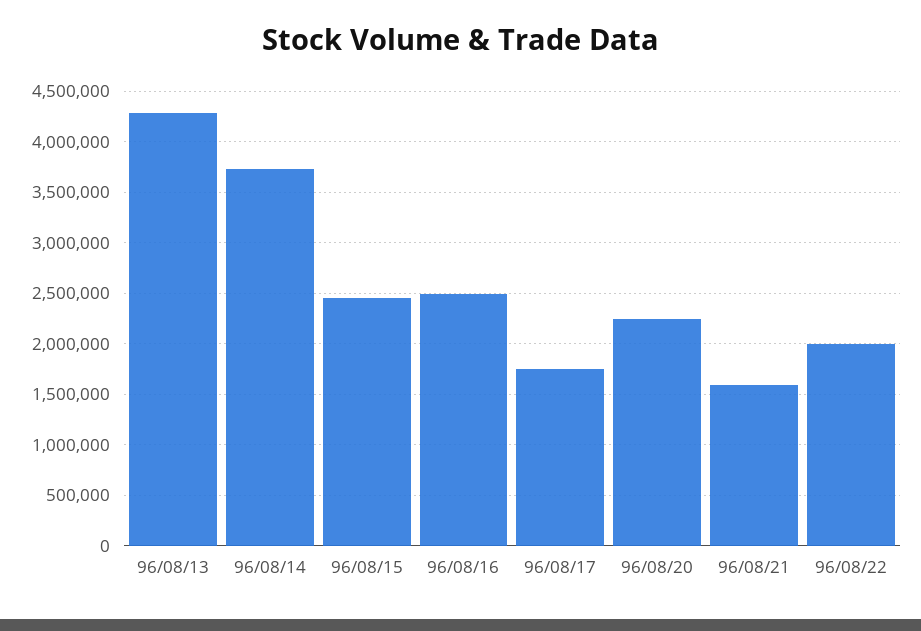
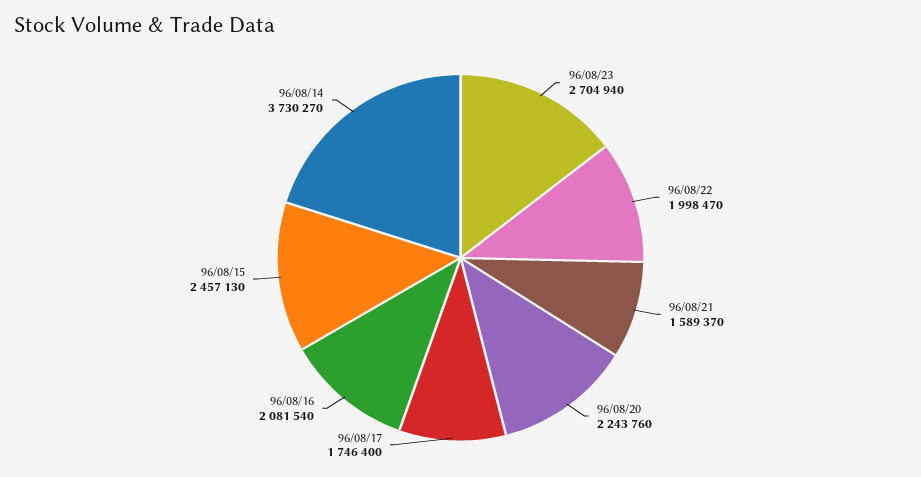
96/08/13: 4300000 -> none
96/08/16: 2500000 -> 2081540
96/08/23: none -> 2704940

